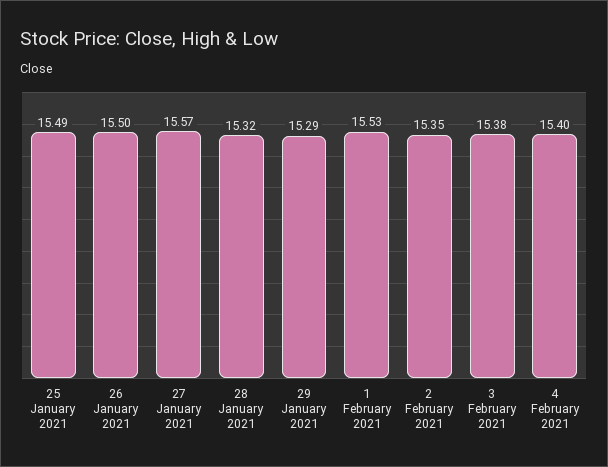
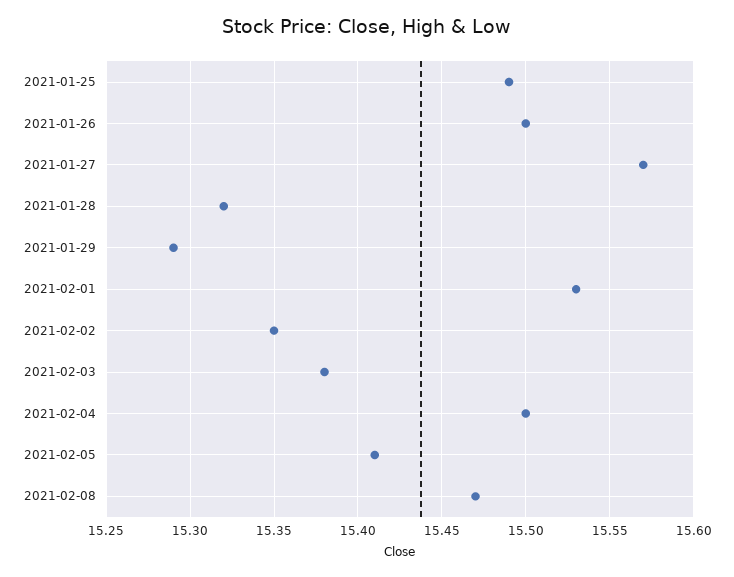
4 February 2021: 15.4 -> 15.5
2021-02-05: none -> 15.41
2021-02-08: none -> 15.47

